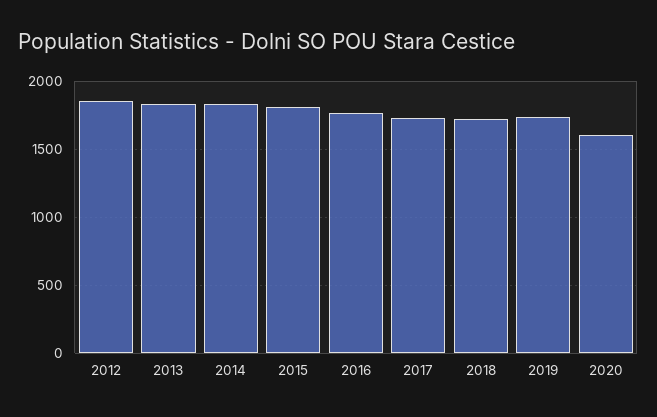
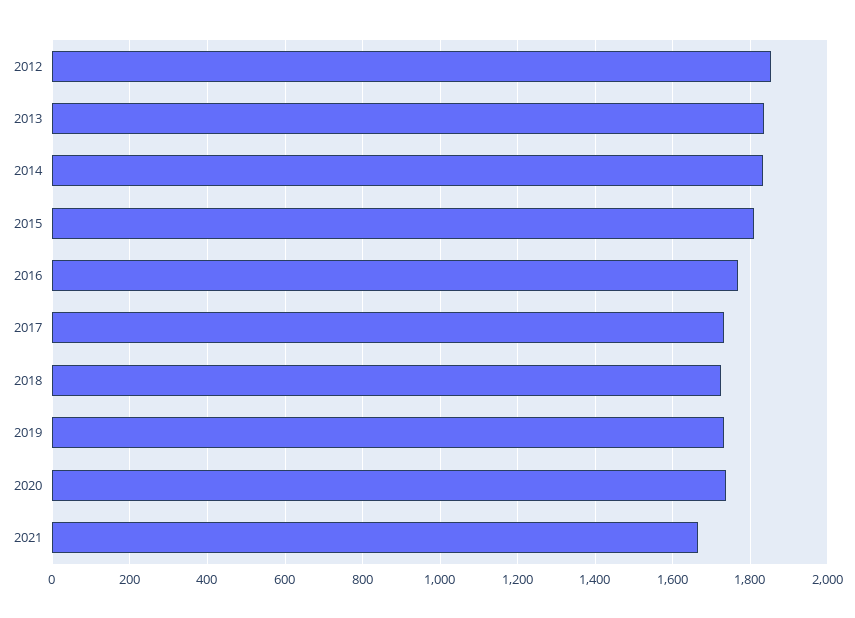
2020: 1600 -> 1740
2021: none -> 1660

